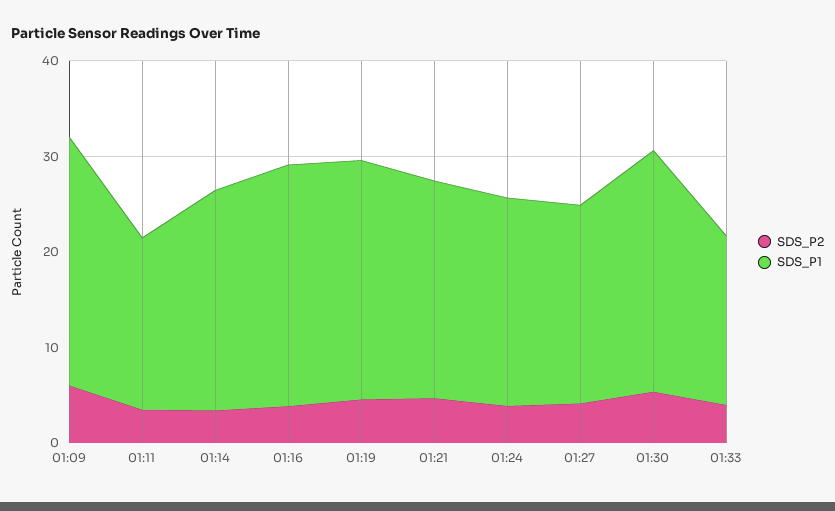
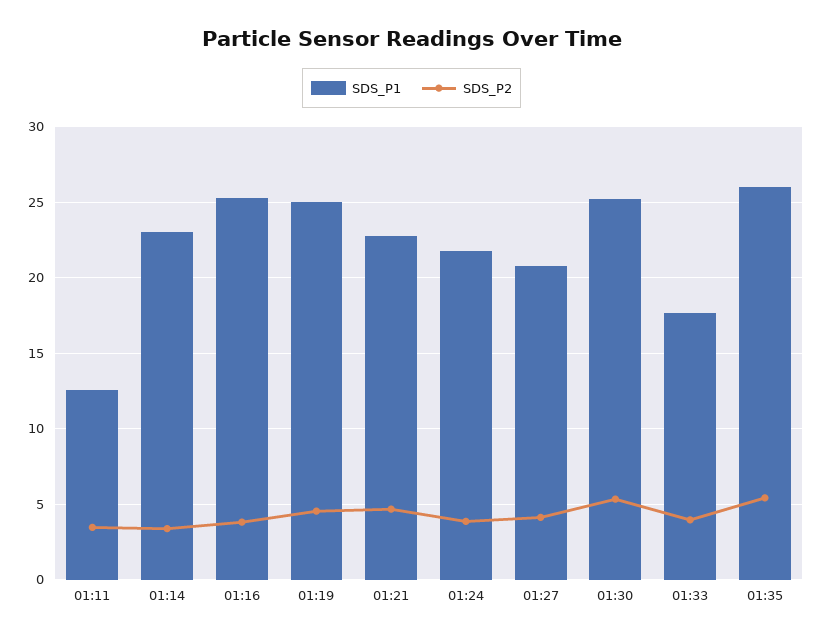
SDS_P2, 01:09: 6 -> none
SDS_P1, 01:09: 26 -> none
SDS_P1, 01:11: 18 -> 12.5
SDS_P1, 01:35: none -> 26
SDS_P2, 01:35: none -> 5.5

